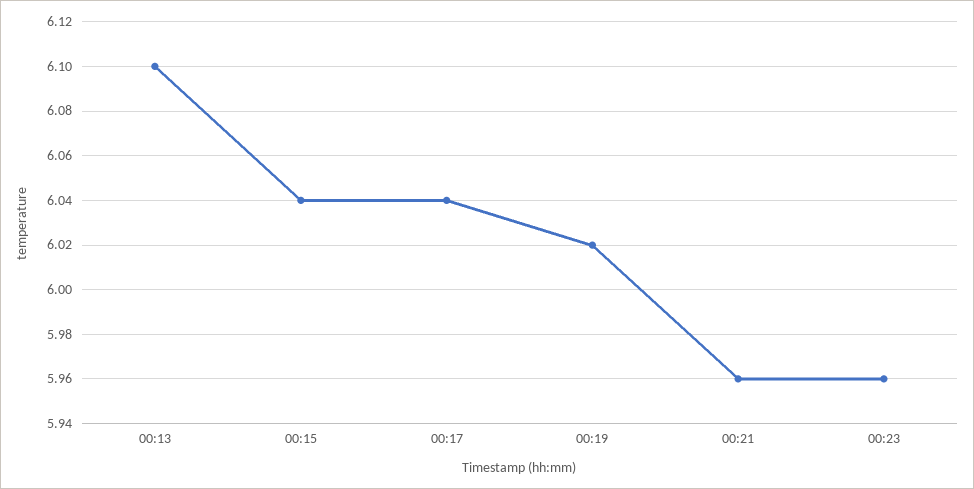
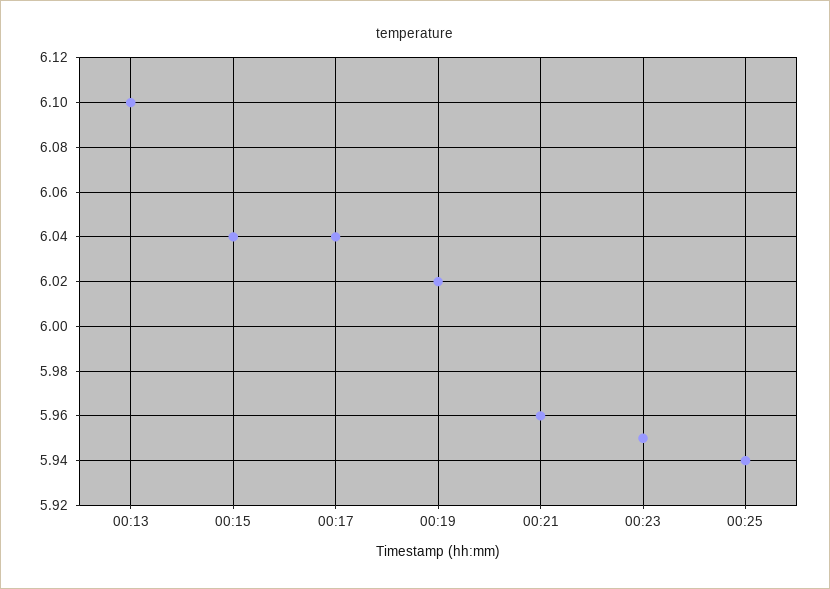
00:23: 5.96 -> 5.95
00:25: none -> 5.94

